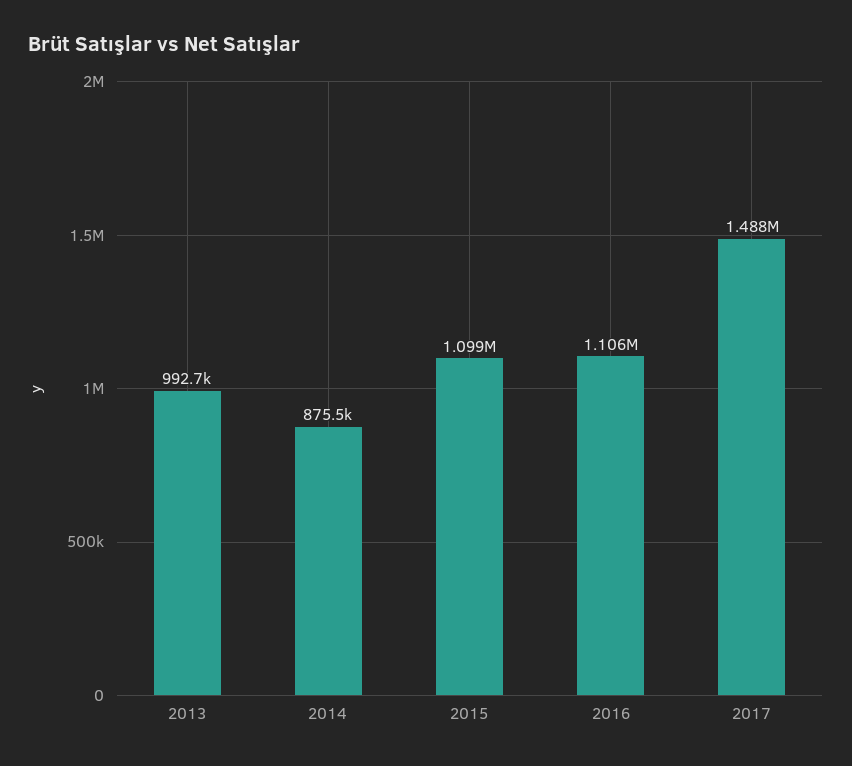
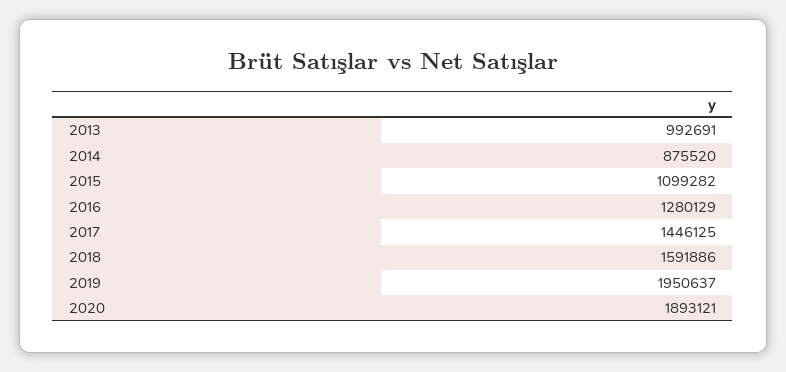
2016: 1106000 -> 1280129
2017: 1488000 -> 1446125
2018: none -> 1591886
2019: none -> 1950637
2020: none -> 1893121

